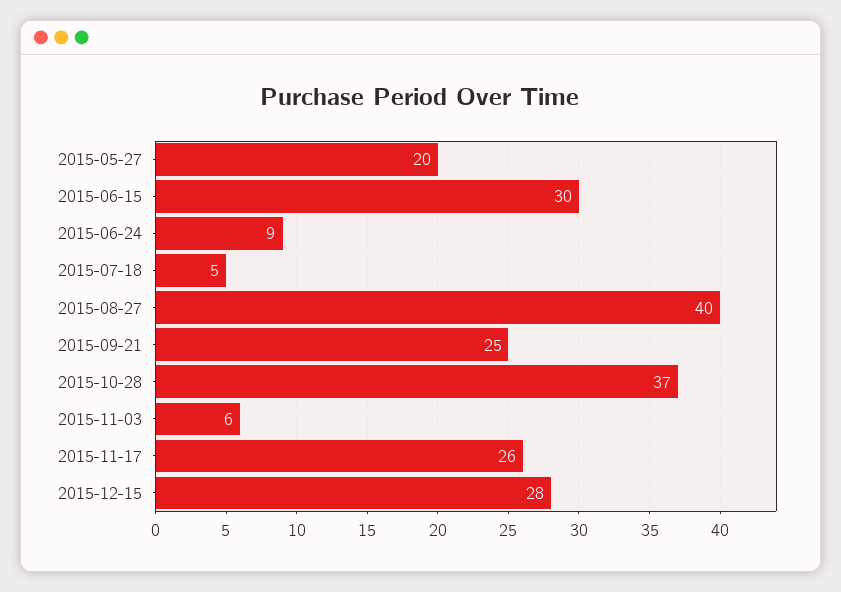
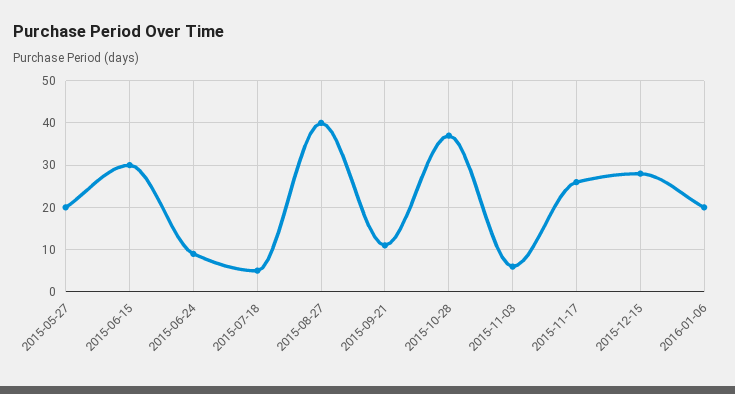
2015-09-21: 25 -> 10
2016-01-06: none -> 20

